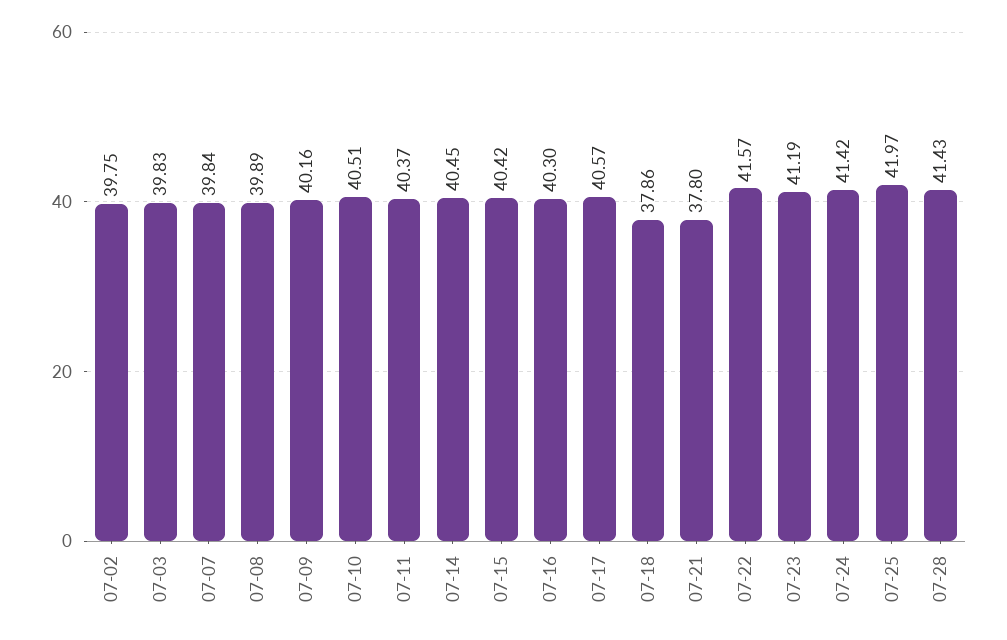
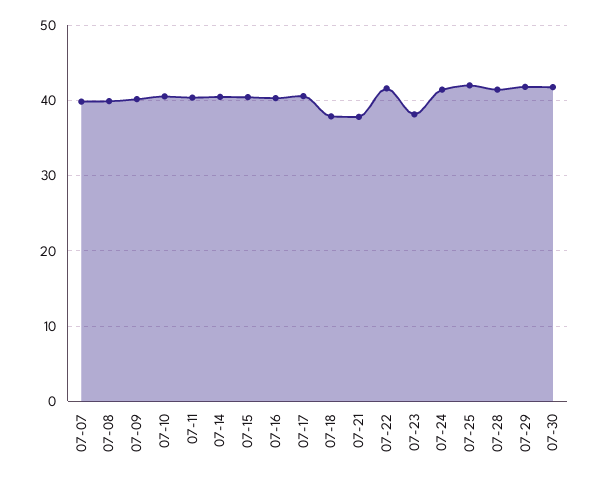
07-02: 39.75 -> none
07-03: 39.83 -> none
07-23: 41.19 -> 38
07-29: none -> 42
07-30: none -> 42

